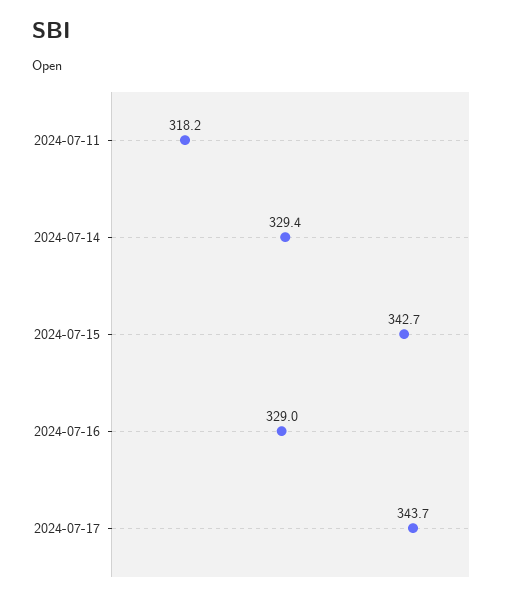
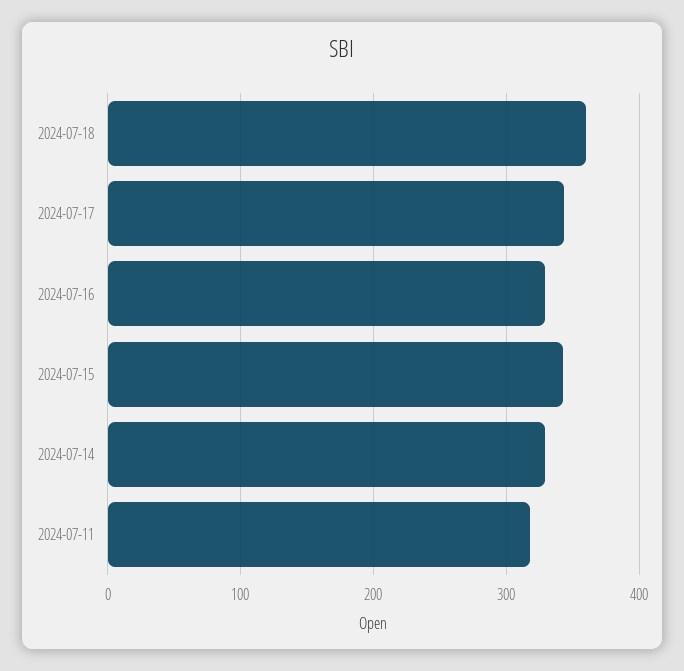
2024-07-18: none -> 360

